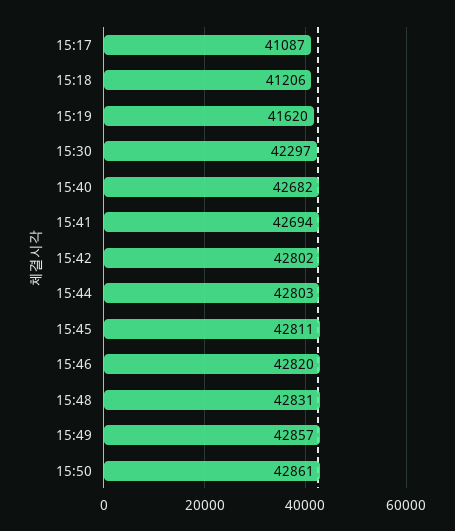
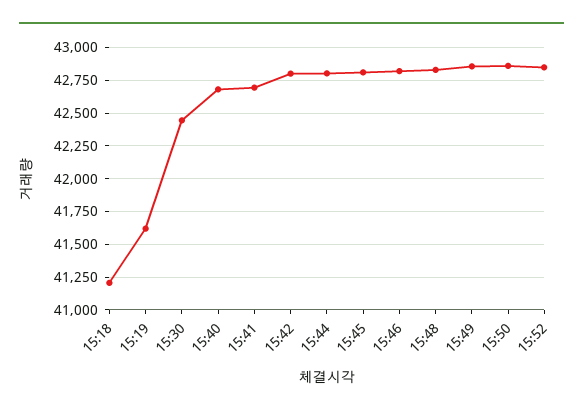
15:17: 41087 -> none
15:30: 42297 -> 42450
15:52: none -> 42850

